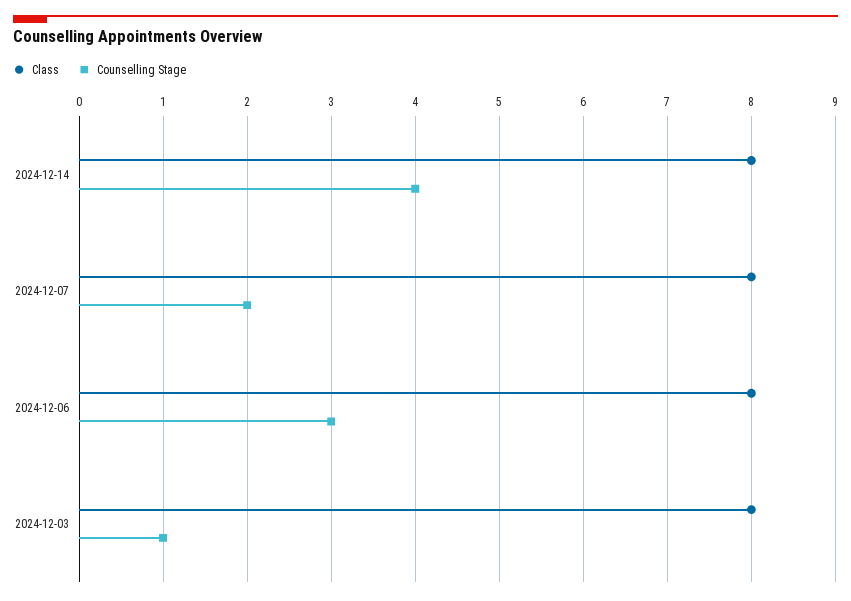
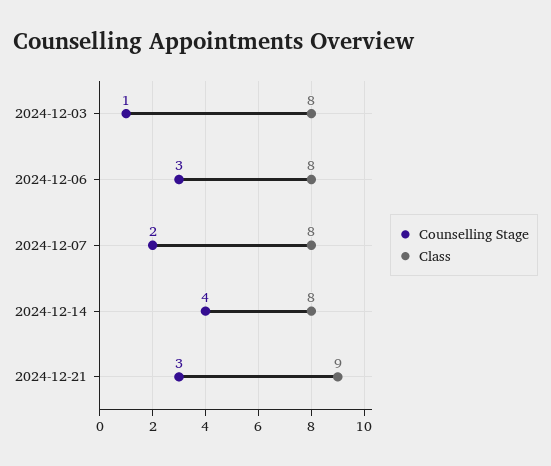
Counselling Stage, 2024-12-21: none -> 3
Class, 2024-12-21: none -> 9

